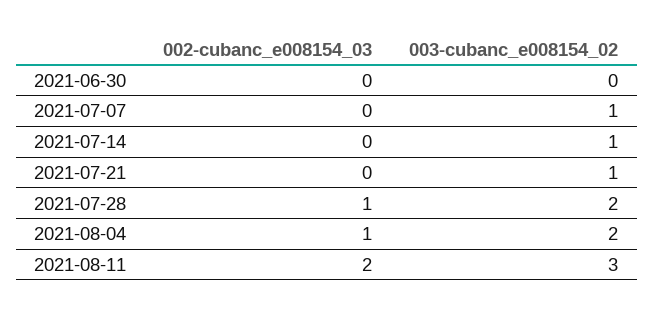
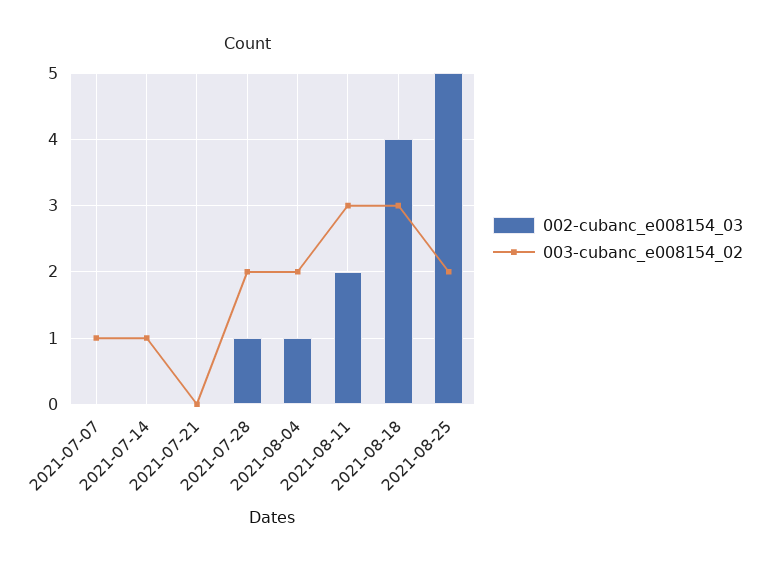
002-cubanc_e008154_03, 2021-06-30: 0 -> none
003-cubanc_e008154_02, 2021-06-30: 0 -> none
003-cubanc_e008154_02, 2021-07-21: 1 -> 0
002-cubanc_e008154_03, 2021-08-18: none -> 4
003-cubanc_e008154_02, 2021-08-18: none -> 3
002-cubanc_e008154_03, 2021-08-25: none -> 5
003-cubanc_e008154_02, 2021-08-25: none -> 2

